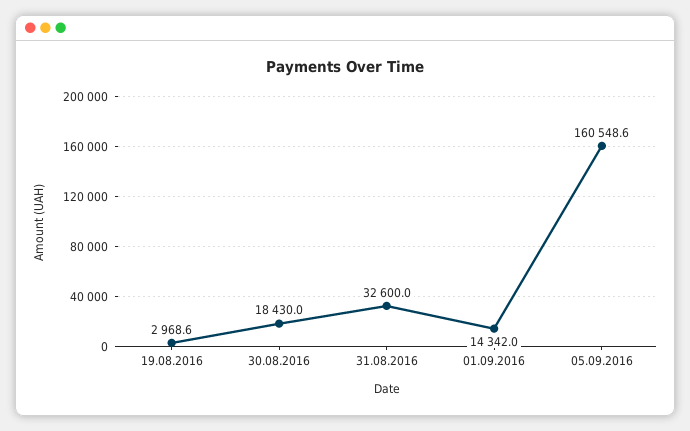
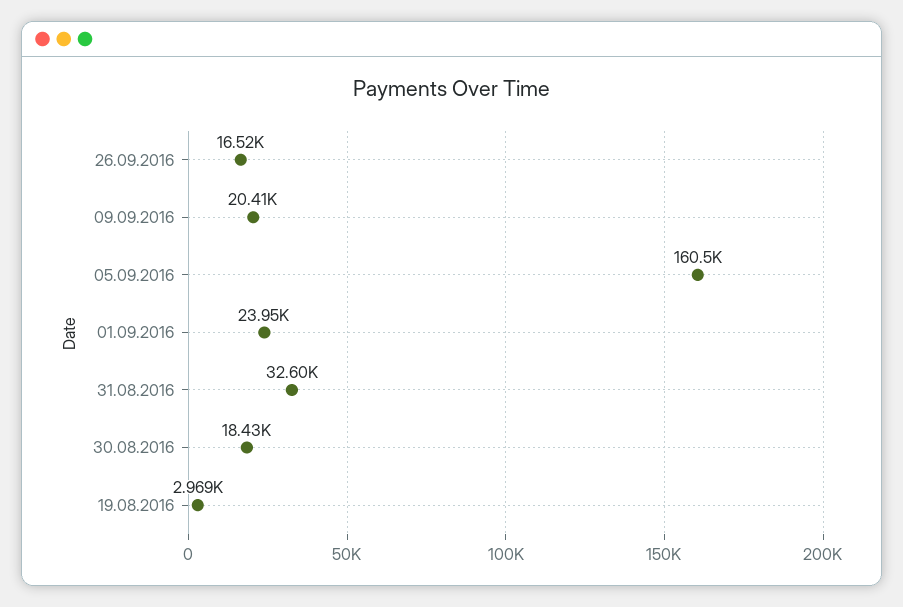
01.09.2016: 14342 -> 23950
26.09.2016: none -> 16520
09.09.2016: none -> 20410

